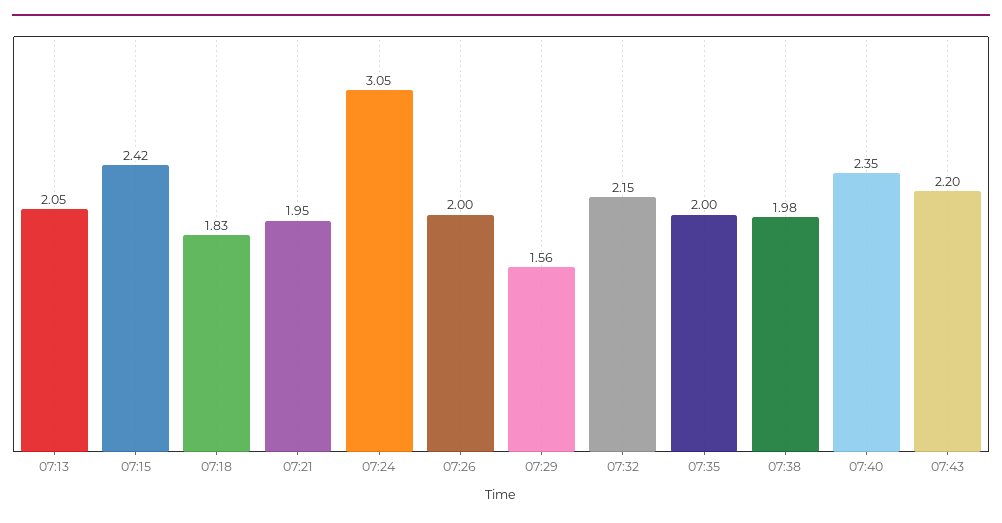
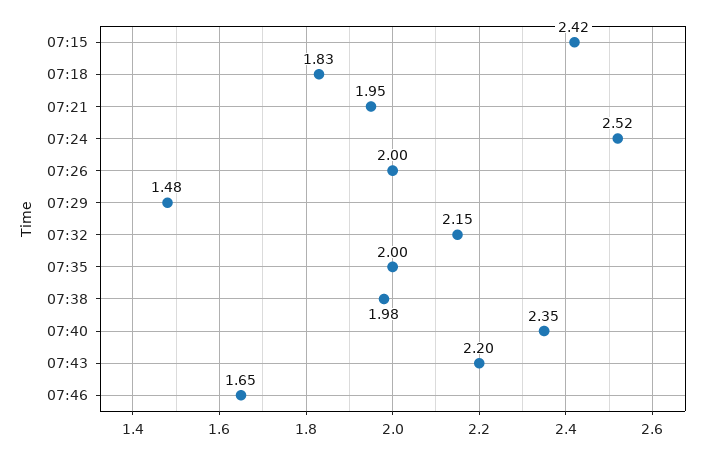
07:13: 2.05 -> none
07:24: 3.05 -> 2.52
07:29: 1.56 -> 1.48
07:46: none -> 1.65

